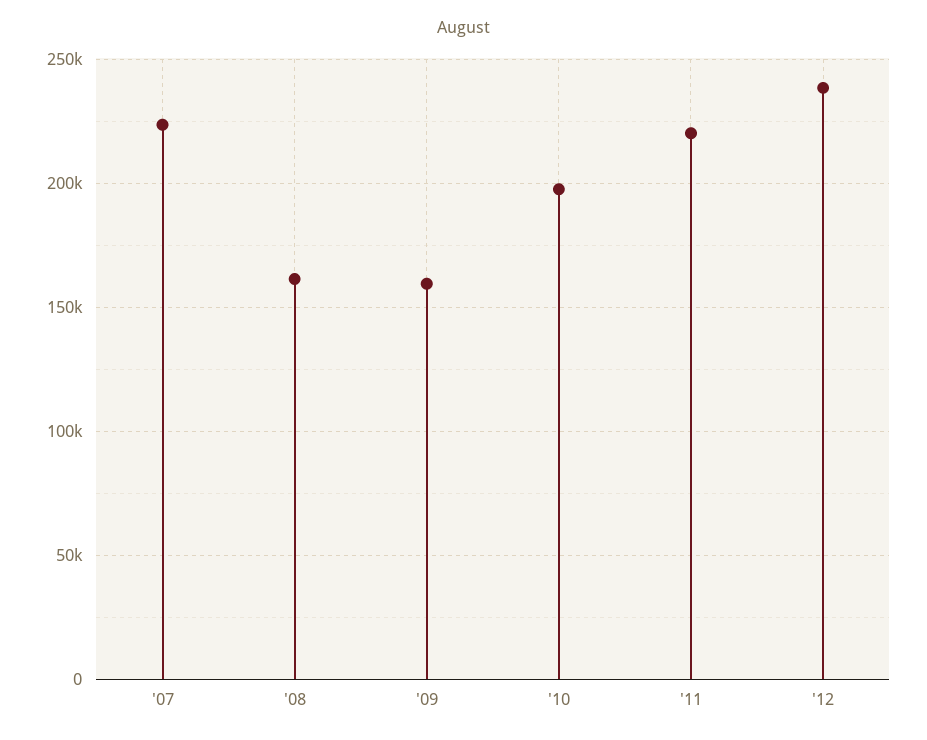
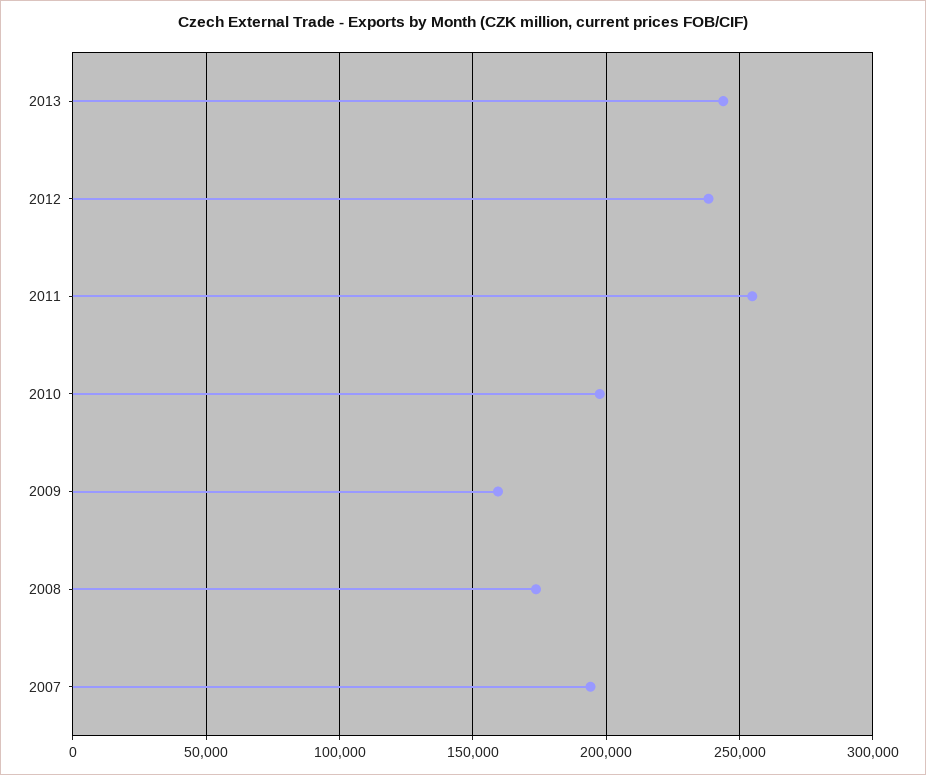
'07: 225000 -> 195000
'08: 160000 -> 175000
'11: 220000 -> 255000
2013: none -> 245000

